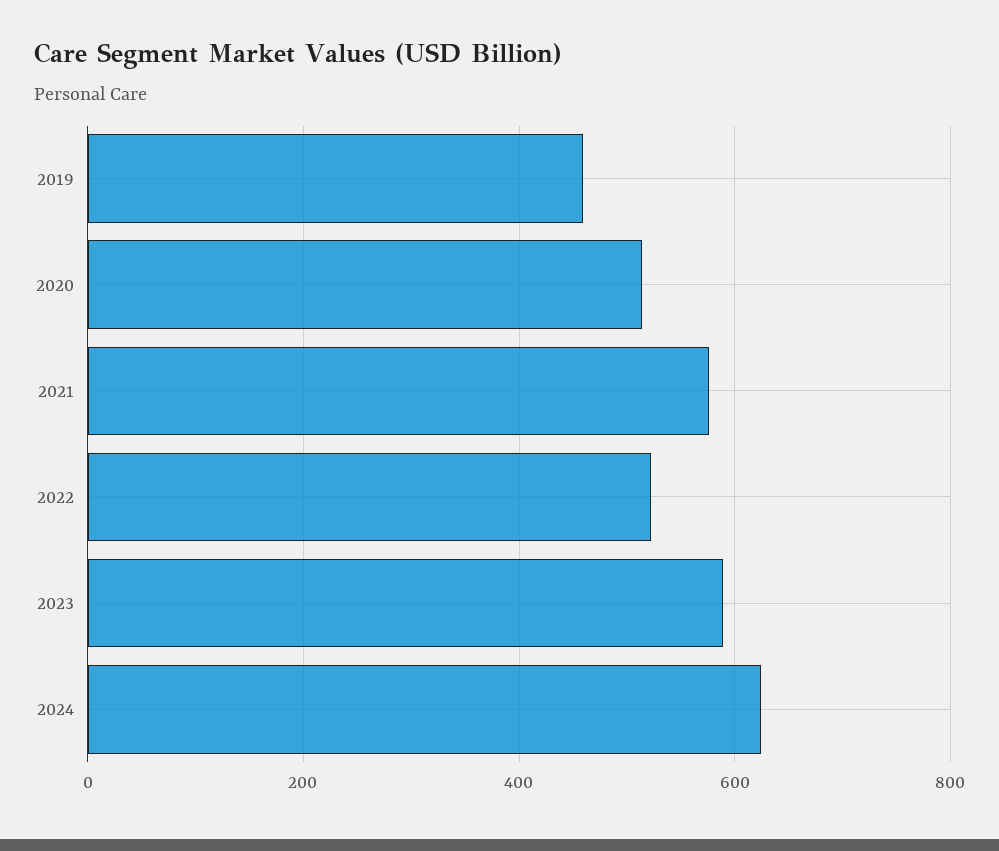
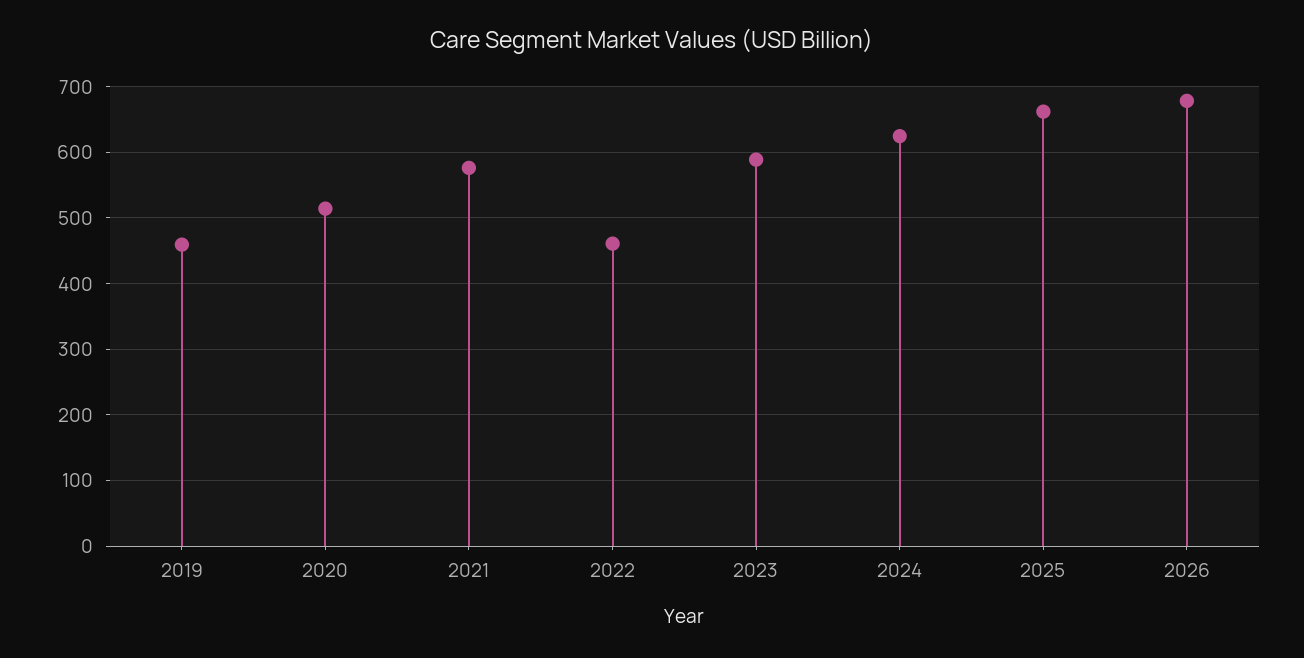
2022: 520 -> 460
2025: none -> 660
2026: none -> 680

